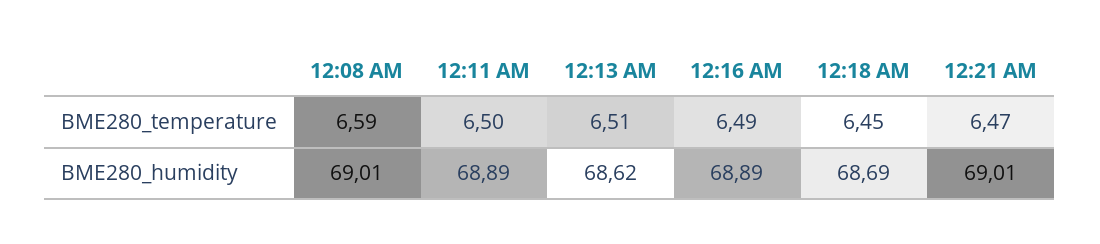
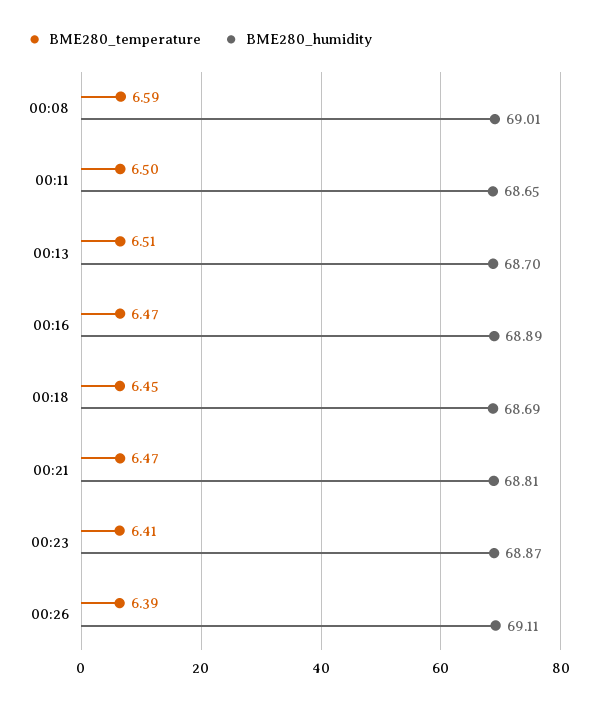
BME280_temperature, 12:16 AM: 6.49 -> 6.47
BME280_humidity, 12:11 AM: 68.89 -> 68.65
BME280_humidity, 12:13 AM: 68.62 -> 68.7
BME280_humidity, 12:21 AM: 69.01 -> 68.81
BME280_temperature, 00:23: none -> 6.41
BME280_humidity, 00:23: none -> 68.87
BME280_temperature, 00:26: none -> 6.39
BME280_humidity, 00:26: none -> 69.11

